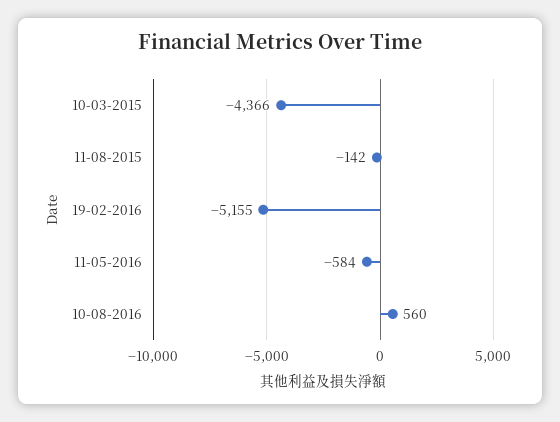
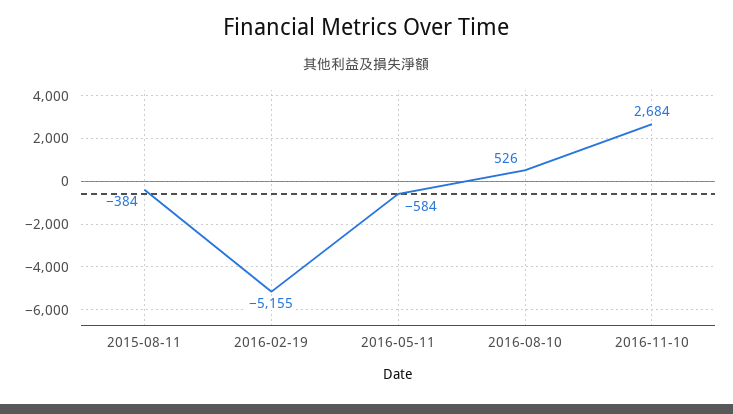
10-03-2015: -4366 -> none
11-08-2015: -142 -> -384
10-08-2016: 560 -> 526
2016-11-10: none -> 2684

